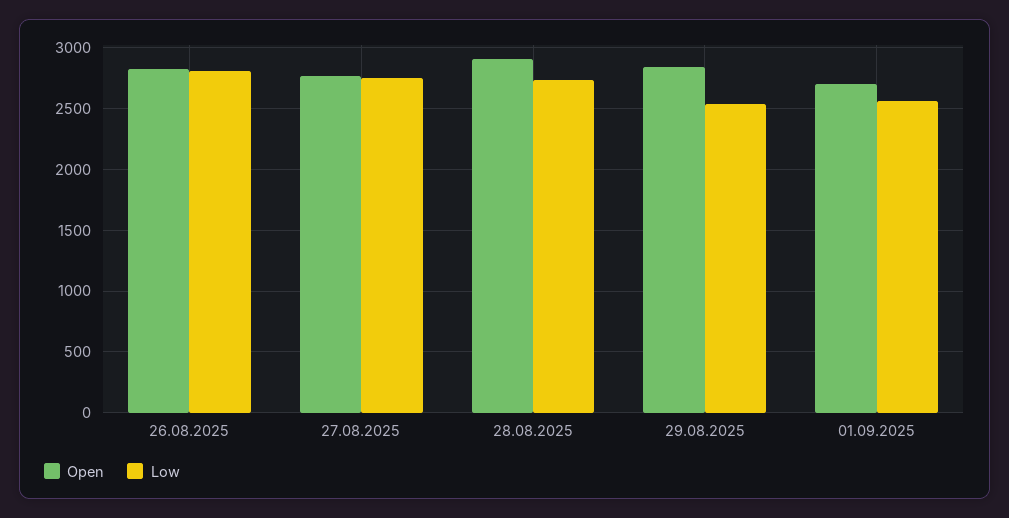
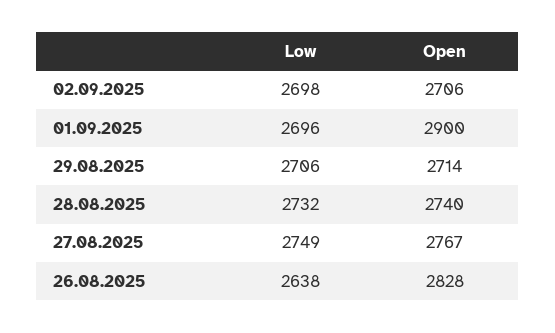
Low, 26.08.2025: 2800 -> 2638
Open, 28.08.2025: 2900 -> 2740
Open, 29.08.2025: 2850 -> 2714
Low, 29.08.2025: 2550 -> 2706
Open, 01.09.2025: 2700 -> 2900
Low, 01.09.2025: 2550 -> 2696
Low, 02.09.2025: none -> 2698
Open, 02.09.2025: none -> 2706

